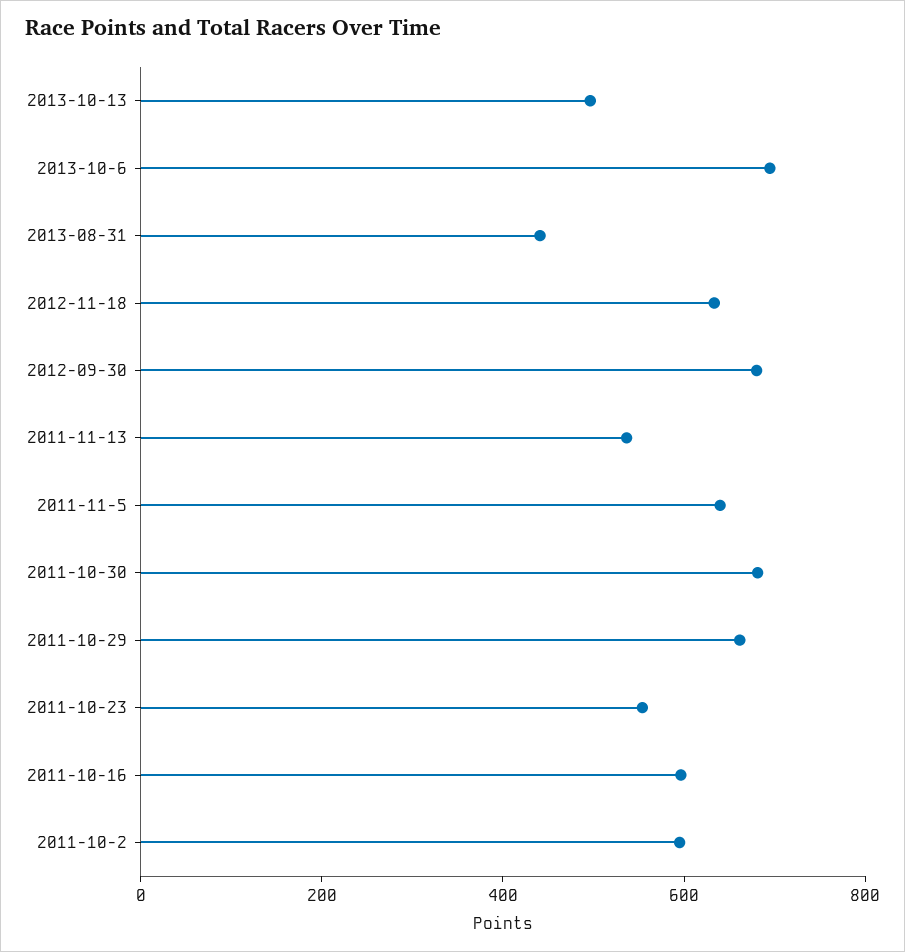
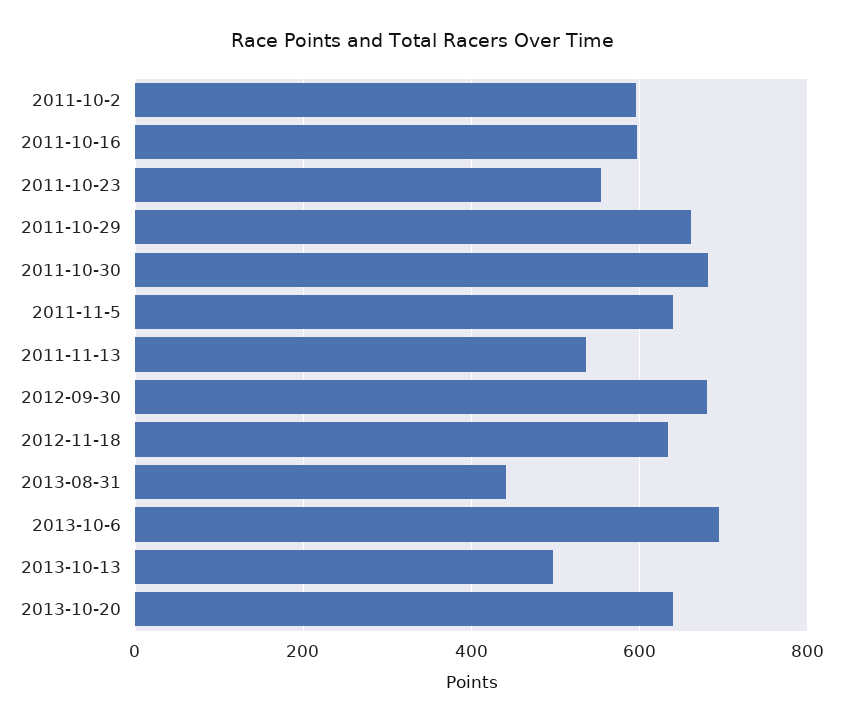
2013-10-20: none -> 640

